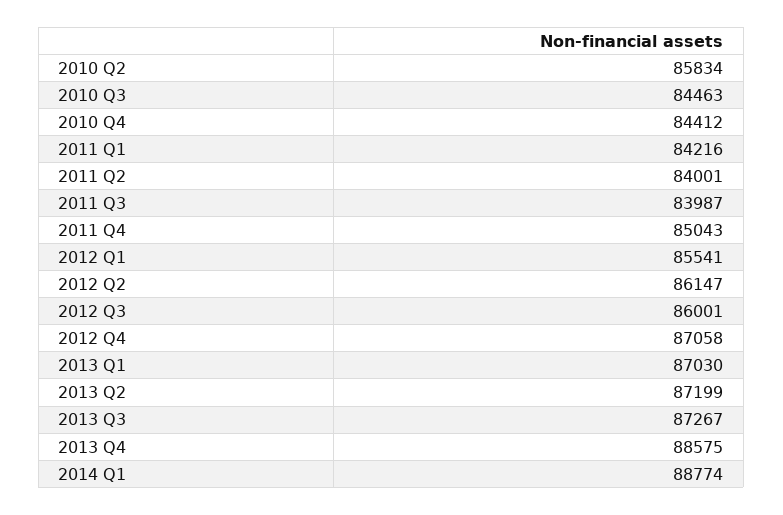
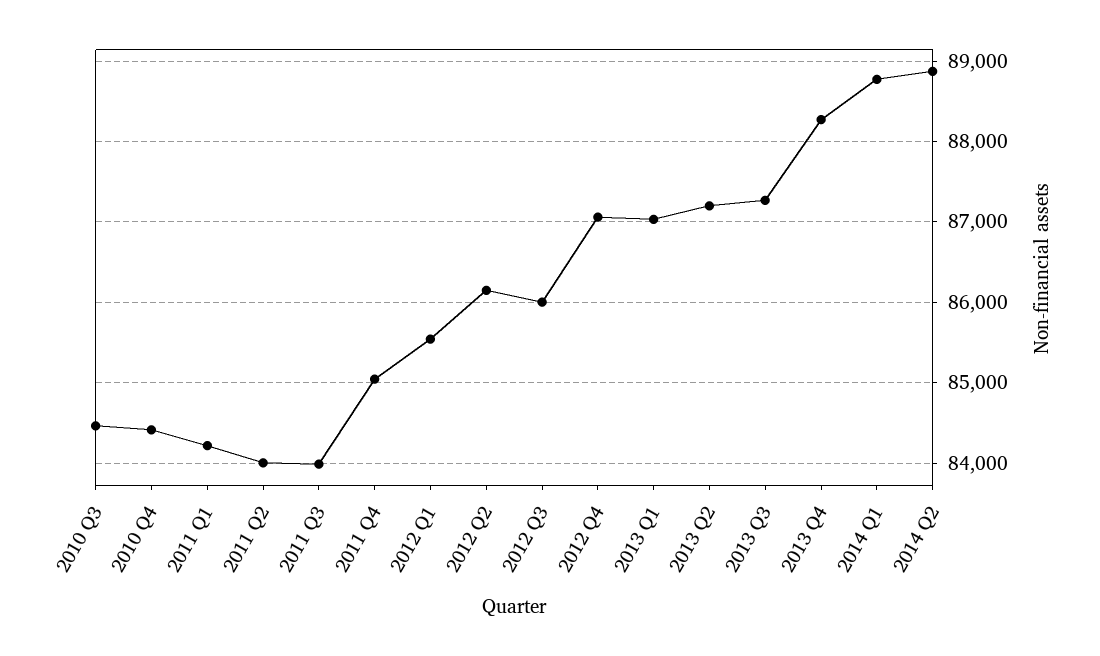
2010 Q2: 85834 -> none
2013 Q4: 88575 -> 88300
2014 Q2: none -> 88900

